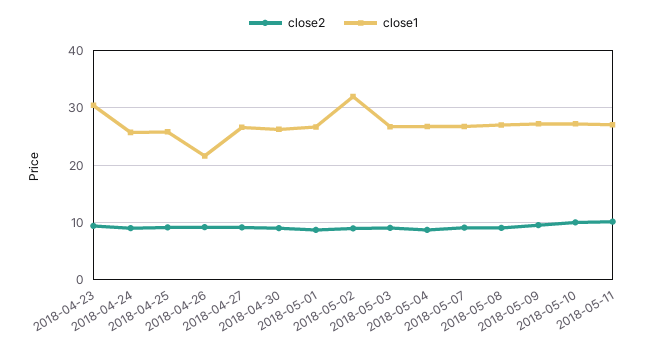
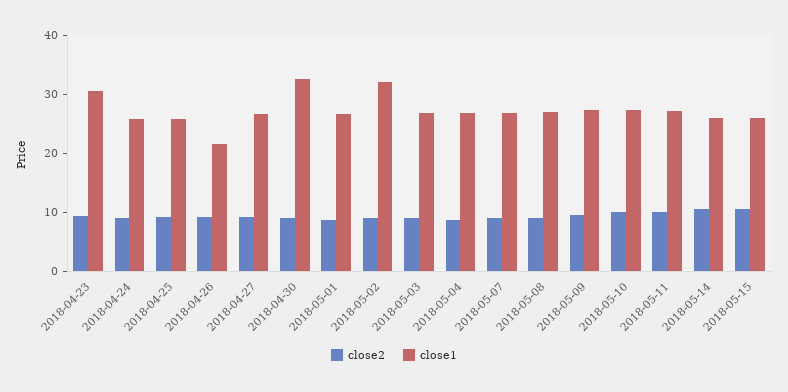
close1, 2018-04-30: 26 -> 32
close2, 2018-05-14: none -> 10
close1, 2018-05-14: none -> 26
close2, 2018-05-15: none -> 10
close1, 2018-05-15: none -> 26

